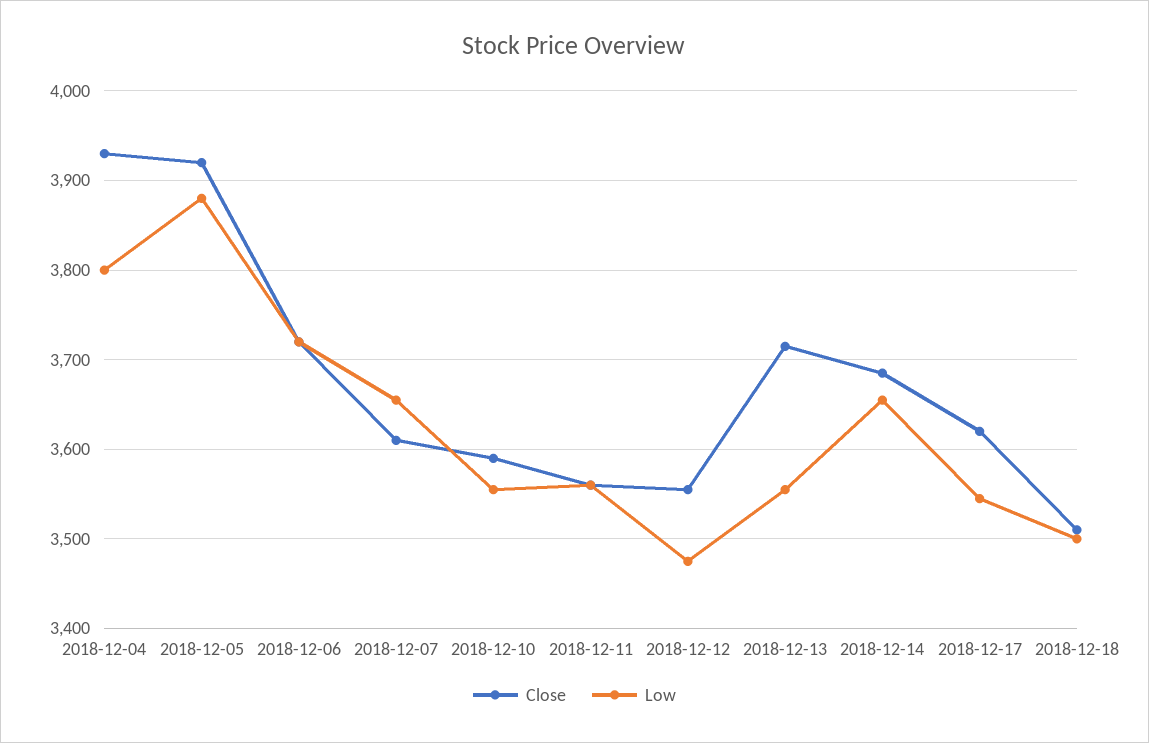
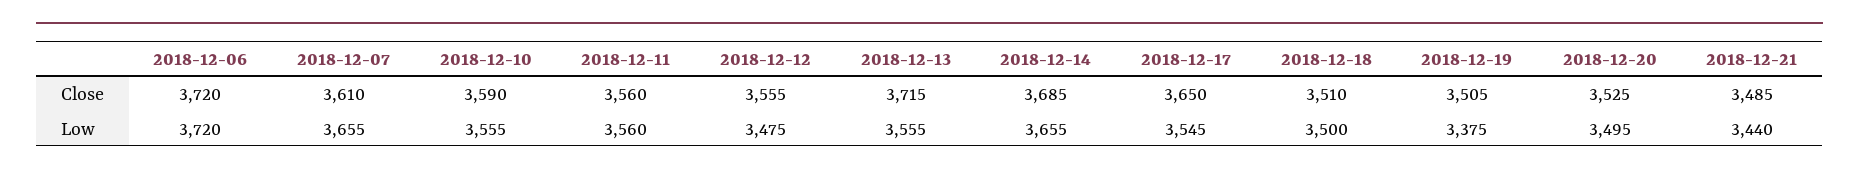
Close, 2018-12-04: 3930 -> none
Low, 2018-12-04: 3800 -> none
Close, 2018-12-05: 3920 -> none
Low, 2018-12-05: 3880 -> none
Close, 2018-12-17: 3620 -> 3650
Close, 2018-12-19: none -> 3505
Close, 2018-12-20: none -> 3525
Close, 2018-12-21: none -> 3485
Low, 2018-12-19: none -> 3375
Low, 2018-12-20: none -> 3495
Low, 2018-12-21: none -> 3440

